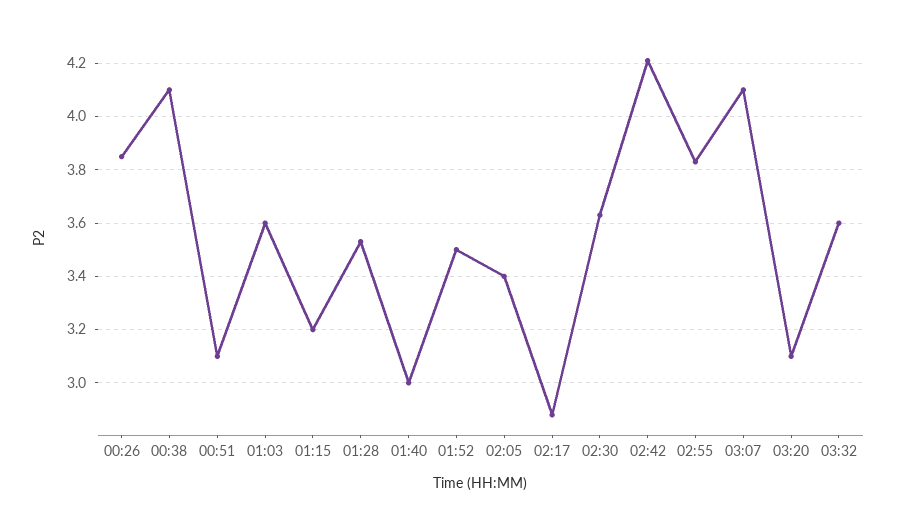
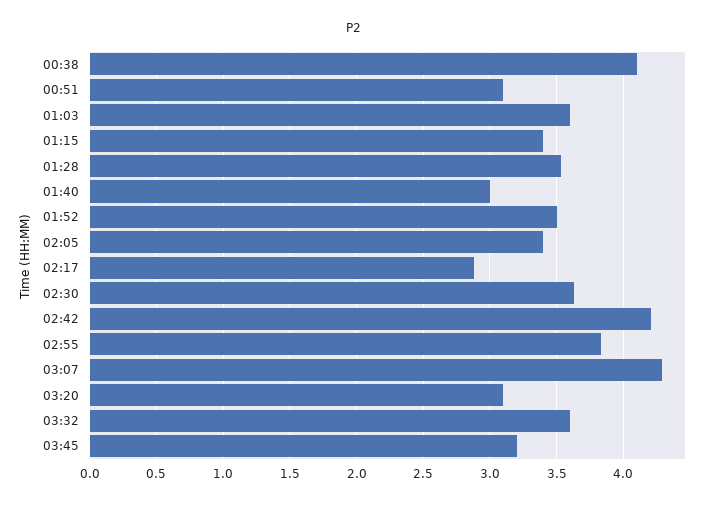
00:26: 3.85 -> none
01:15: 3.2 -> 3.4
03:07: 4.1 -> 4.3
03:45: none -> 3.2

